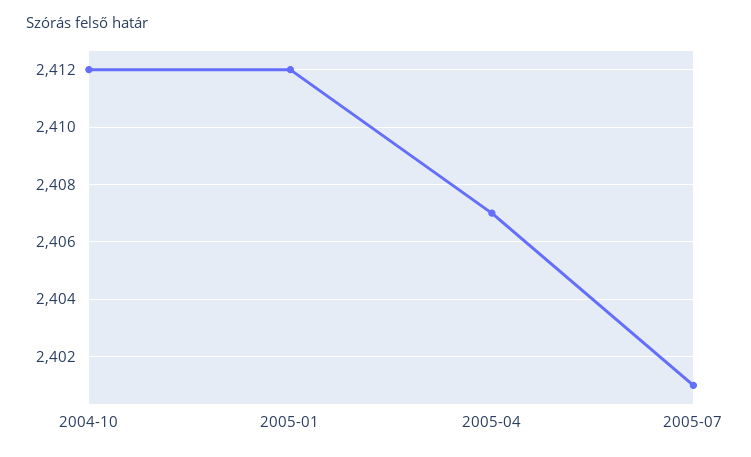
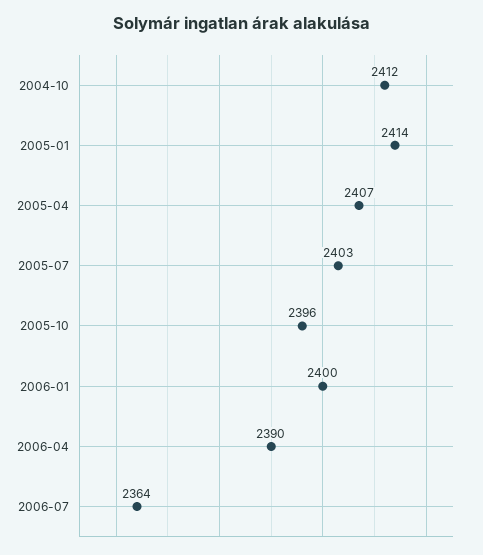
2005-01: 2412 -> 2414
2005-07: 2401 -> 2403
2005-10: none -> 2396
2006-01: none -> 2400
2006-04: none -> 2390
2006-07: none -> 2364

